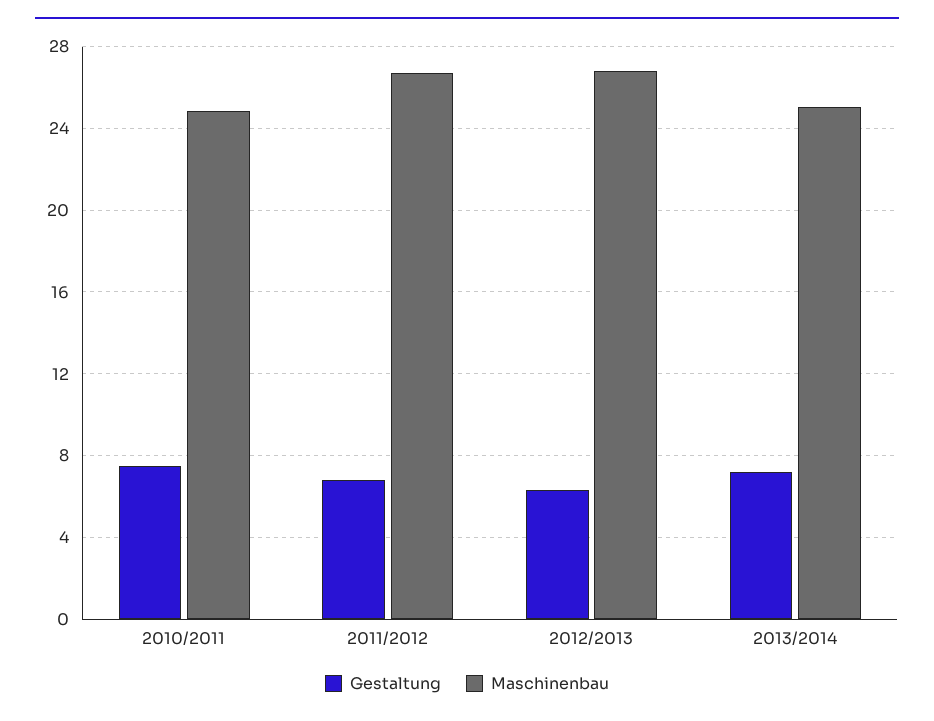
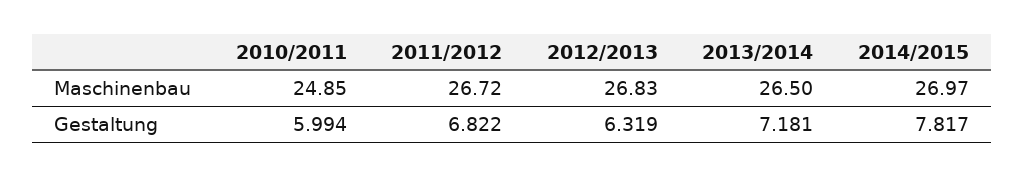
Gestaltung, 2010/2011: 7.5 -> 5.994
Maschinenbau, 2013/2014: 25 -> 26.5
Maschinenbau, 2014/2015: none -> 26.97
Gestaltung, 2014/2015: none -> 7.817

